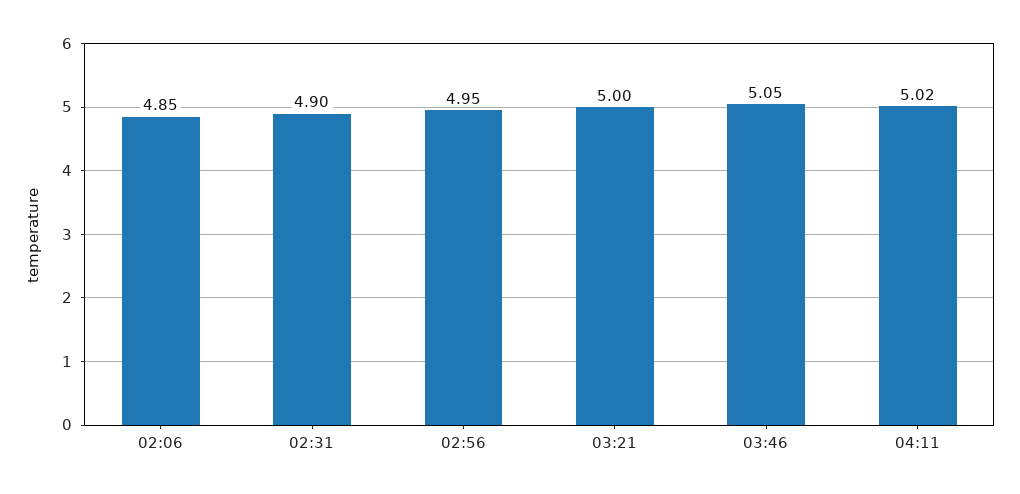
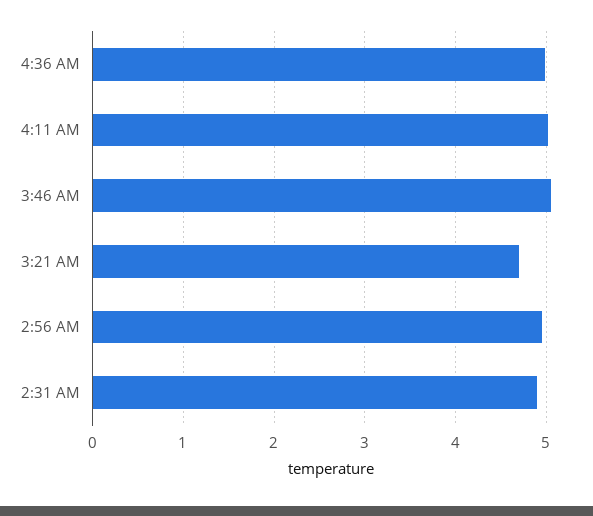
02:06: 4.85 -> none
03:21: 5 -> 4.7
4:36 AM: none -> 5

